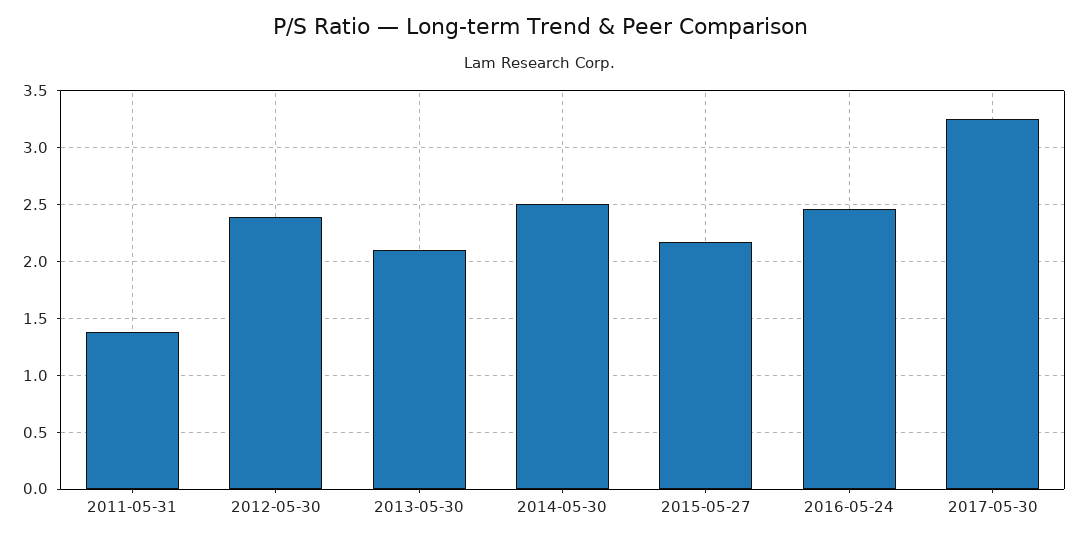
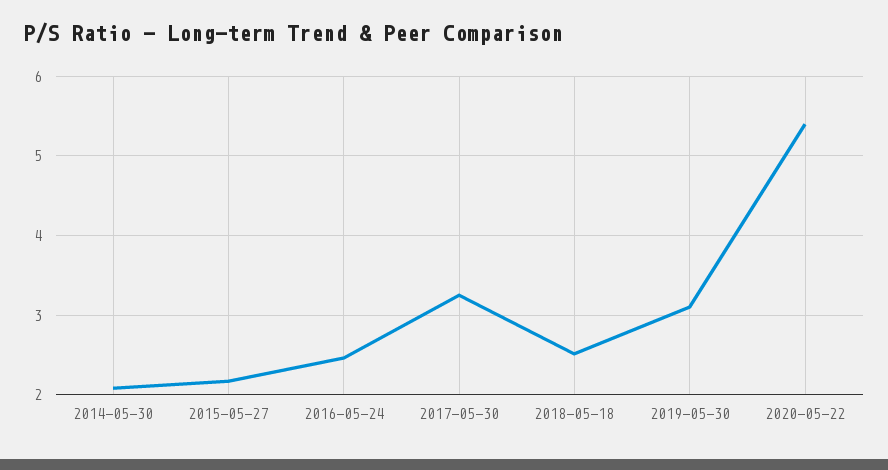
2011-05-31: 1.4 -> none
2012-05-30: 2.4 -> none
2013-05-30: 2.1 -> none
2014-05-30: 2.5 -> 2.1
2018-05-18: none -> 2.5
2019-05-30: none -> 3.1
2020-05-22: none -> 5.4

